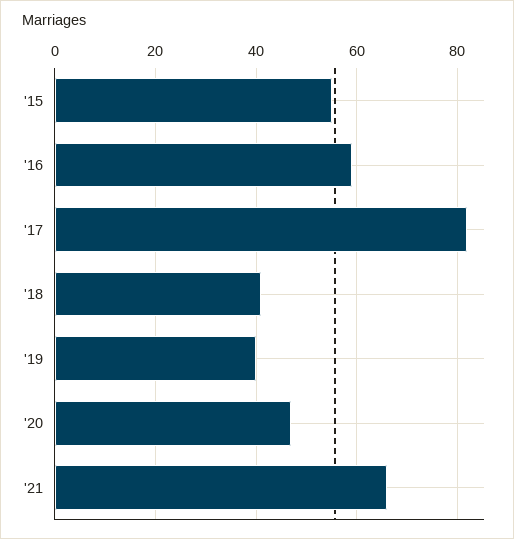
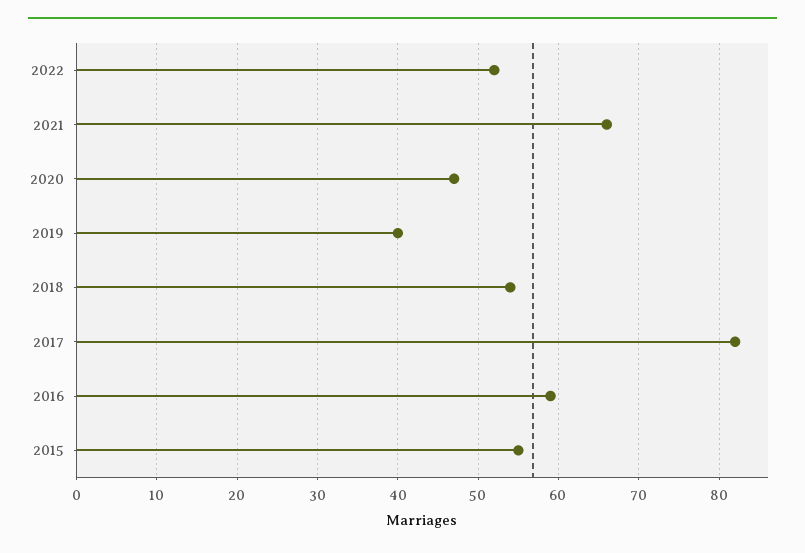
'18: 40 -> 54
2022: none -> 52

